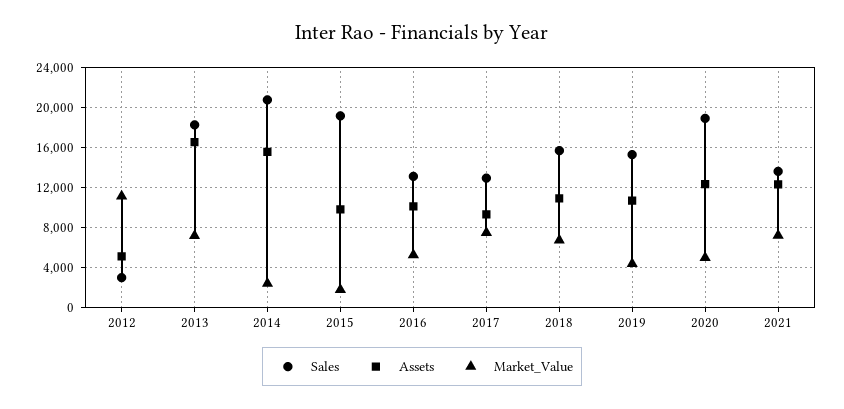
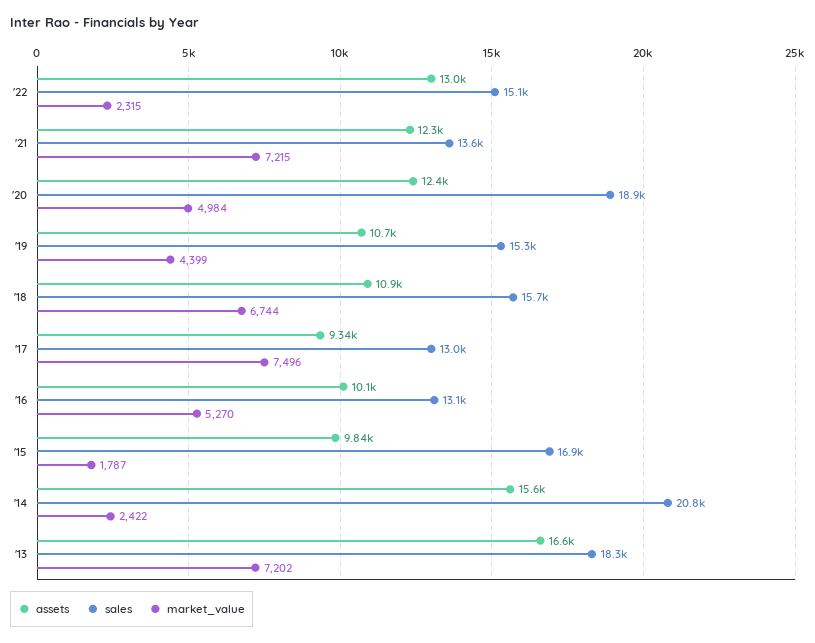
Sales, 2012: 3000 -> none
Assets, 2012: 5000 -> none
Market_Value, 2012: 11000 -> none
Sales, 2015: 19000 -> 16900
Assets, '22: none -> 13000
Sales, '22: none -> 15100
Market_Value, '22: none -> 2315

